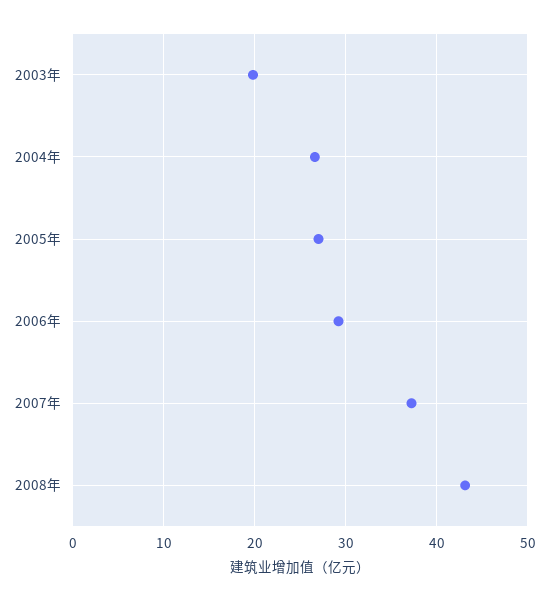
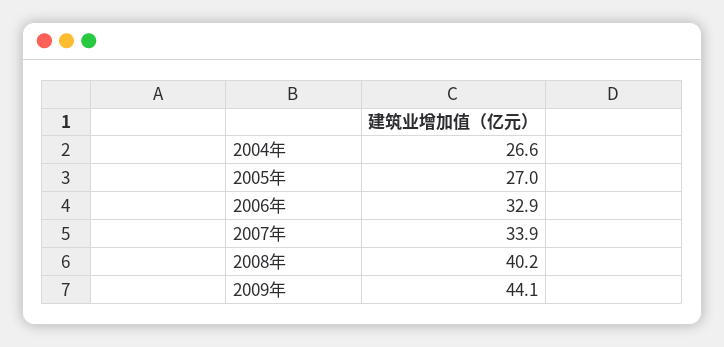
2003年: 20 -> none
2006年: 29 -> 32.9
2007年: 37 -> 33.9
2008年: 43 -> 40.2
2009年: none -> 44.1

